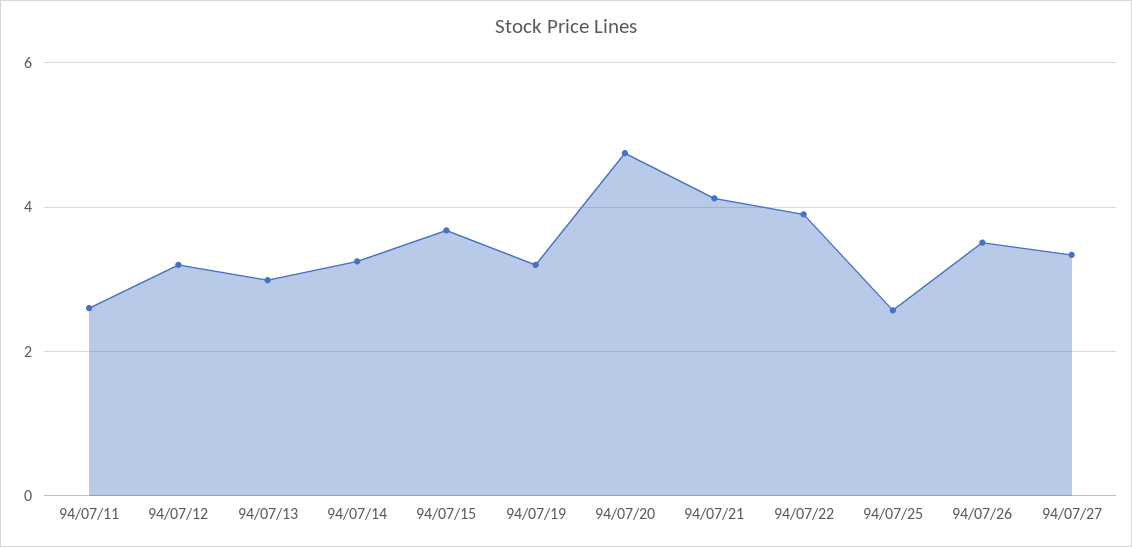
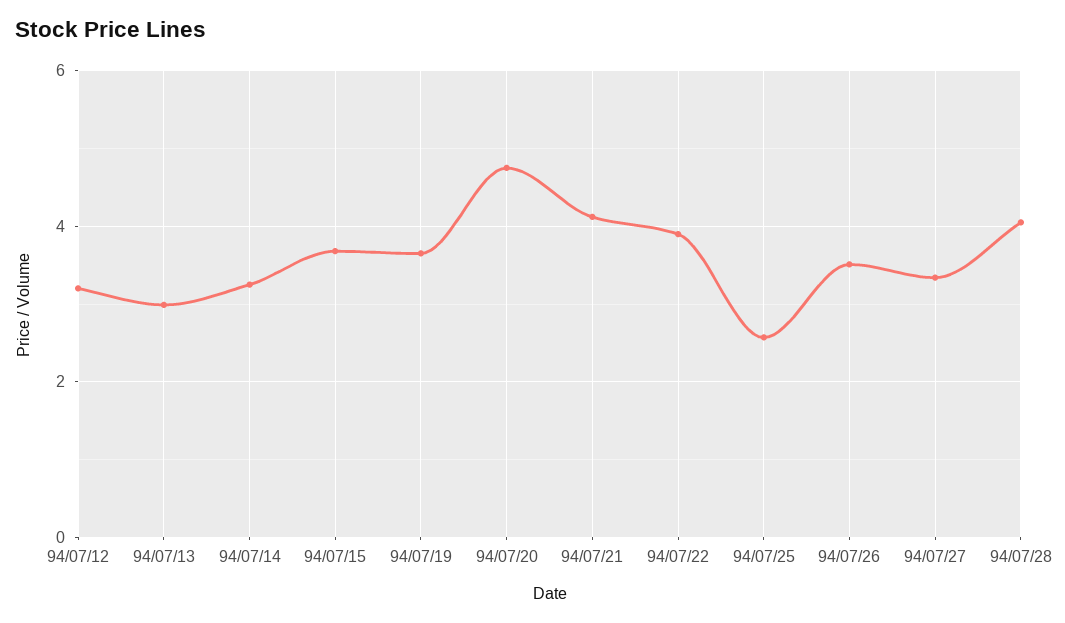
94/07/11: 2.6 -> none
94/07/19: 3.2 -> 3.6
94/07/28: none -> 4

